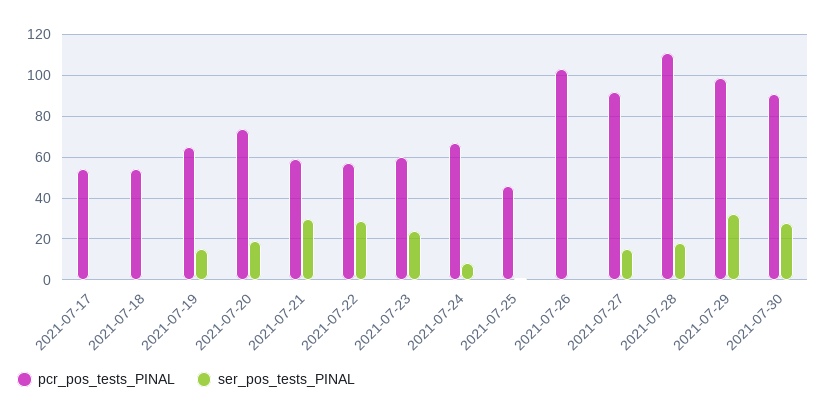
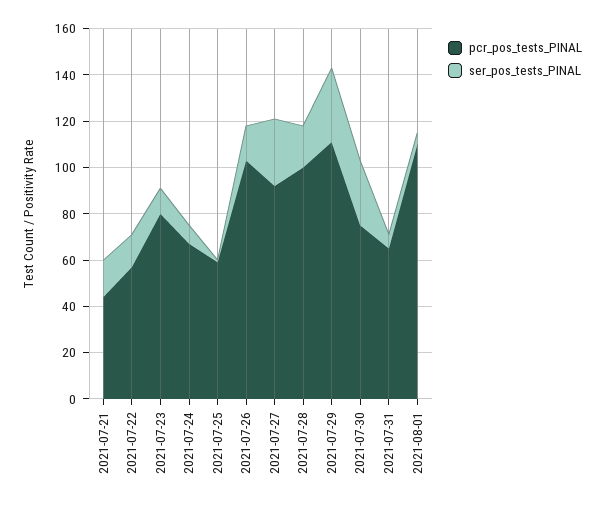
pcr_pos_tests_PINAL, 2021-07-17: 55 -> none
ser_pos_tests_PINAL, 2021-07-17: 0 -> none
pcr_pos_tests_PINAL, 2021-07-18: 55 -> none
ser_pos_tests_PINAL, 2021-07-18: 0 -> none
pcr_pos_tests_PINAL, 2021-07-19: 65 -> none
ser_pos_tests_PINAL, 2021-07-19: 15 -> none
pcr_pos_tests_PINAL, 2021-07-20: 75 -> none
ser_pos_tests_PINAL, 2021-07-20: 20 -> none
pcr_pos_tests_PINAL, 2021-07-21: 60 -> 45
ser_pos_tests_PINAL, 2021-07-21: 30 -> 15
ser_pos_tests_PINAL, 2021-07-22: 30 -> 15
pcr_pos_tests_PINAL, 2021-07-23: 60 -> 80
ser_pos_tests_PINAL, 2021-07-23: 25 -> 10
pcr_pos_tests_PINAL, 2021-07-25: 45 -> 60
ser_pos_tests_PINAL, 2021-07-26: 0 -> 15
ser_pos_tests_PINAL, 2021-07-27: 15 -> 30
pcr_pos_tests_PINAL, 2021-07-28: 110 -> 100
pcr_pos_tests_PINAL, 2021-07-29: 100 -> 110
pcr_pos_tests_PINAL, 2021-07-30: 90 -> 75
pcr_pos_tests_PINAL, 2021-07-31: none -> 65
ser_pos_tests_PINAL, 2021-07-31: none -> 5
pcr_pos_tests_PINAL, 2021-08-01: none -> 110
ser_pos_tests_PINAL, 2021-08-01: none -> 5

